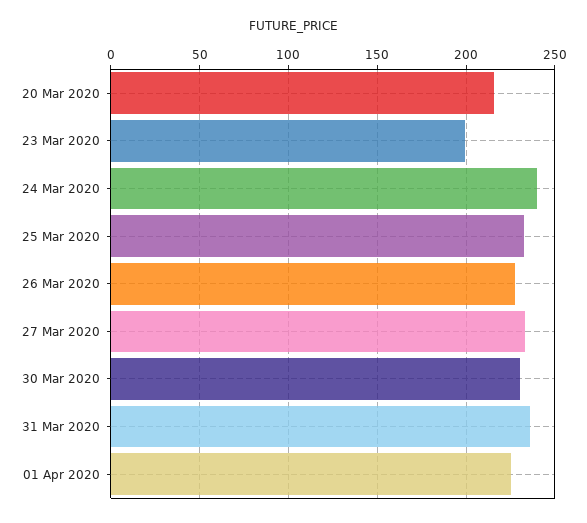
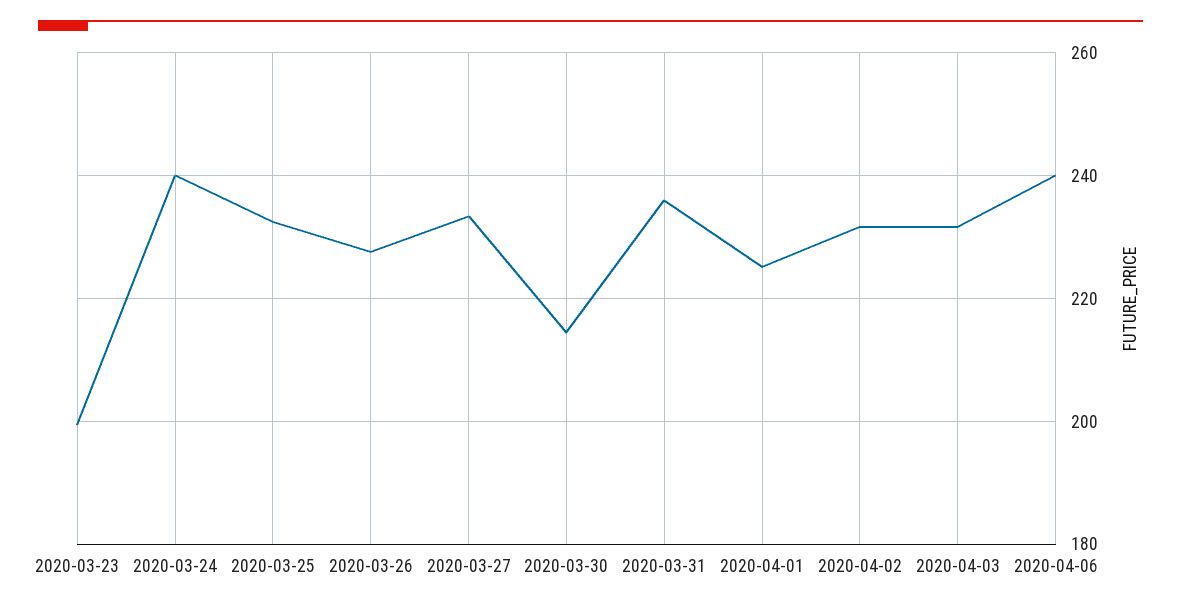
20 Mar 2020: 215 -> none
30 Mar 2020: 230 -> 214
2020-04-02: none -> 232
2020-04-03: none -> 232
2020-04-06: none -> 240

